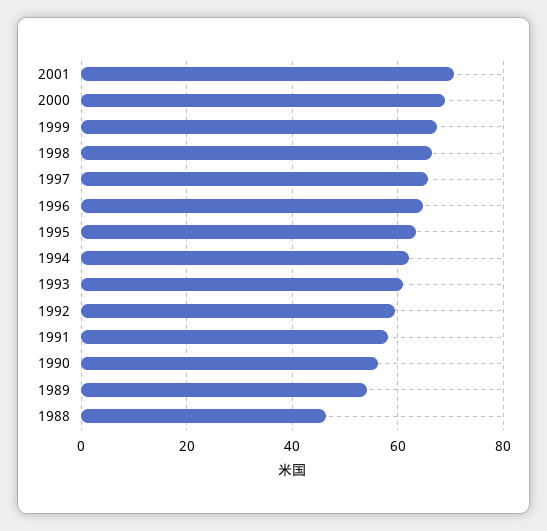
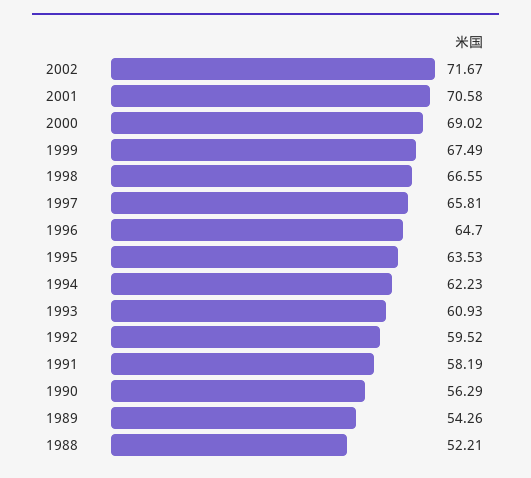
1988: 46 -> 52.21
2002: none -> 71.67

